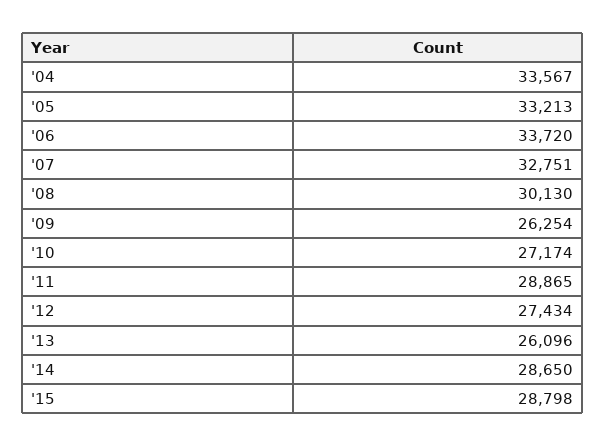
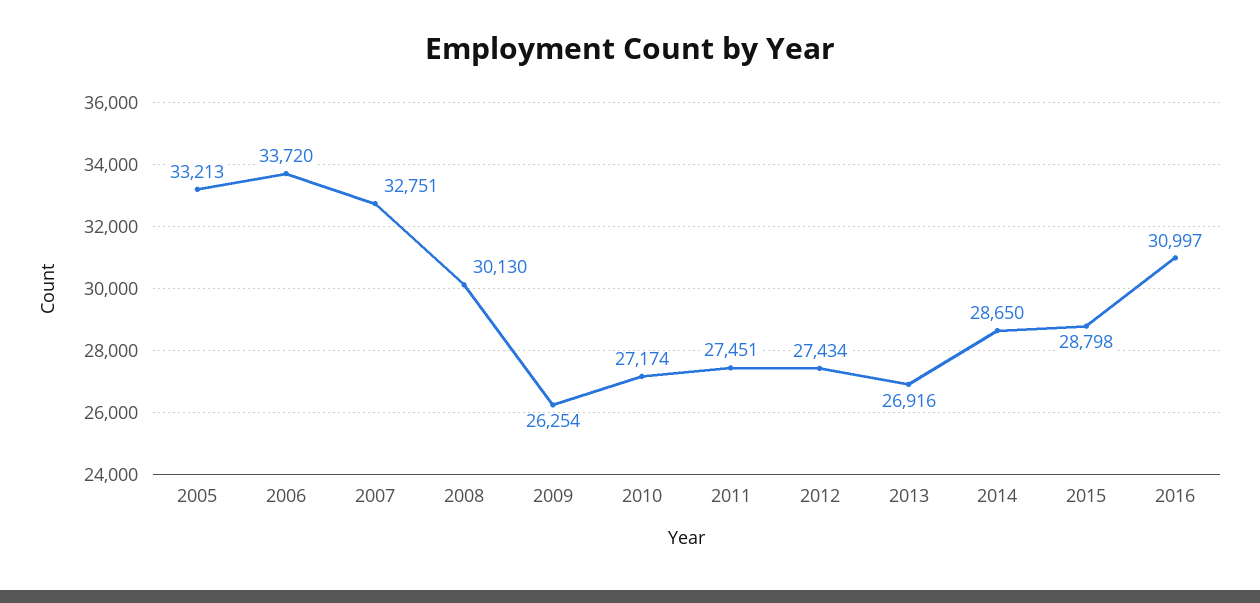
'04: 33567 -> none
'11: 28865 -> 27451
'13: 26096 -> 26916
2016: none -> 30997

